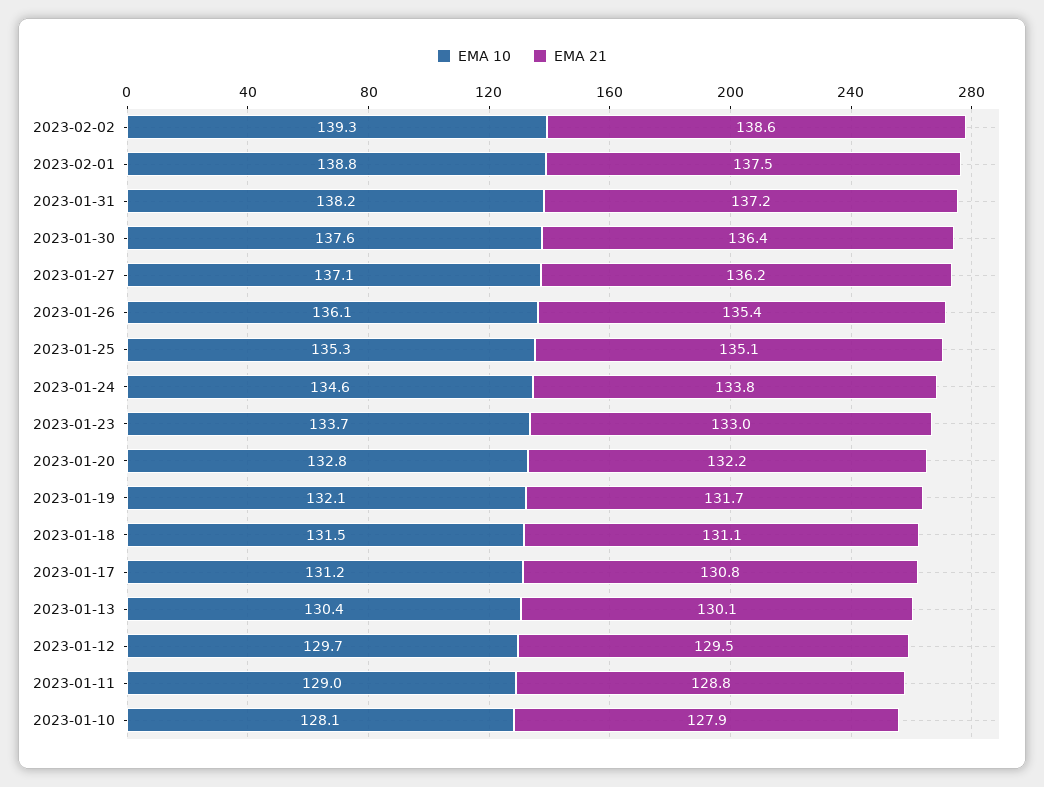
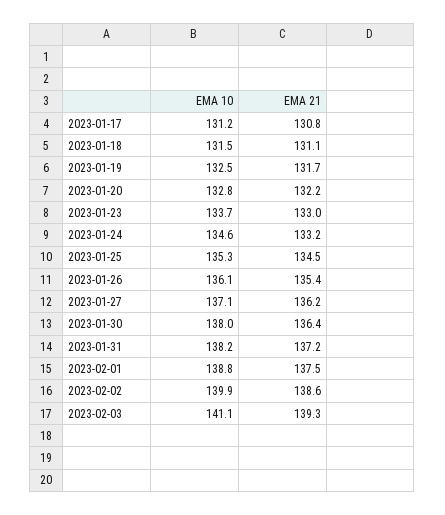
EMA 10, 2023-02-02: 139.3 -> 139.9
EMA 10, 2023-01-30: 137.6 -> 138
EMA 21, 2023-01-25: 135.1 -> 134.5
EMA 21, 2023-01-24: 133.8 -> 133.2
EMA 10, 2023-01-19: 132.1 -> 132.5
EMA 10, 2023-01-13: 130.4 -> none
EMA 21, 2023-01-13: 130.1 -> none
EMA 10, 2023-01-12: 129.7 -> none
EMA 21, 2023-01-12: 129.5 -> none
EMA 10, 2023-01-11: 129 -> none
EMA 21, 2023-01-11: 128.8 -> none
EMA 10, 2023-01-10: 128.1 -> none
EMA 21, 2023-01-10: 127.9 -> none
EMA 10, 2023-02-03: none -> 141.1
EMA 21, 2023-02-03: none -> 139.3

